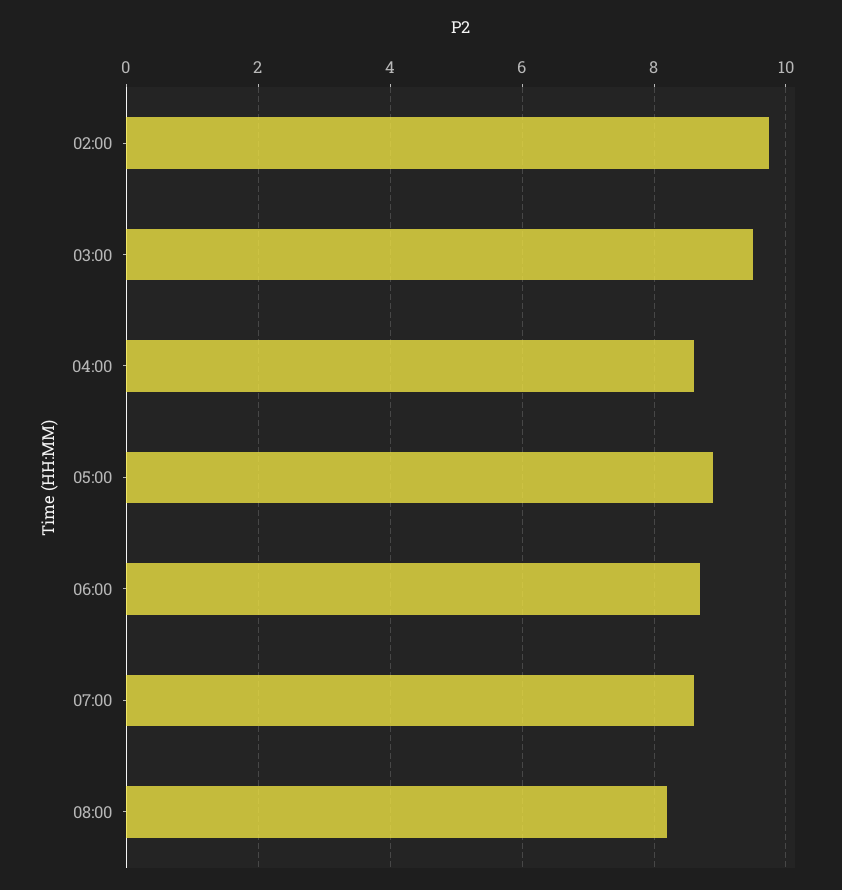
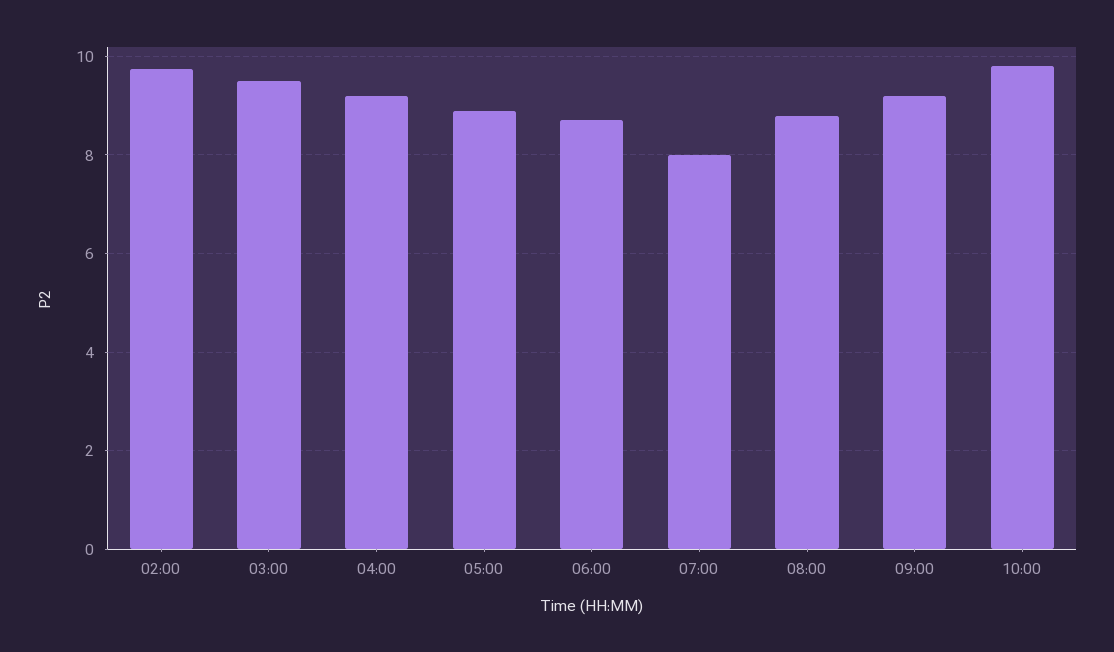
04:00: 8.6 -> 9.2
07:00: 8.6 -> 8
08:00: 8.2 -> 8.8
09:00: none -> 9.2
10:00: none -> 9.8

